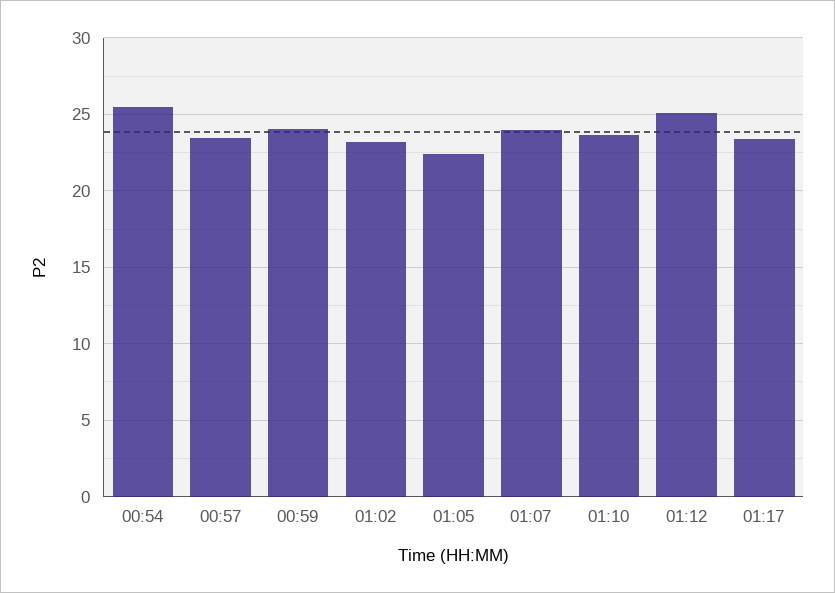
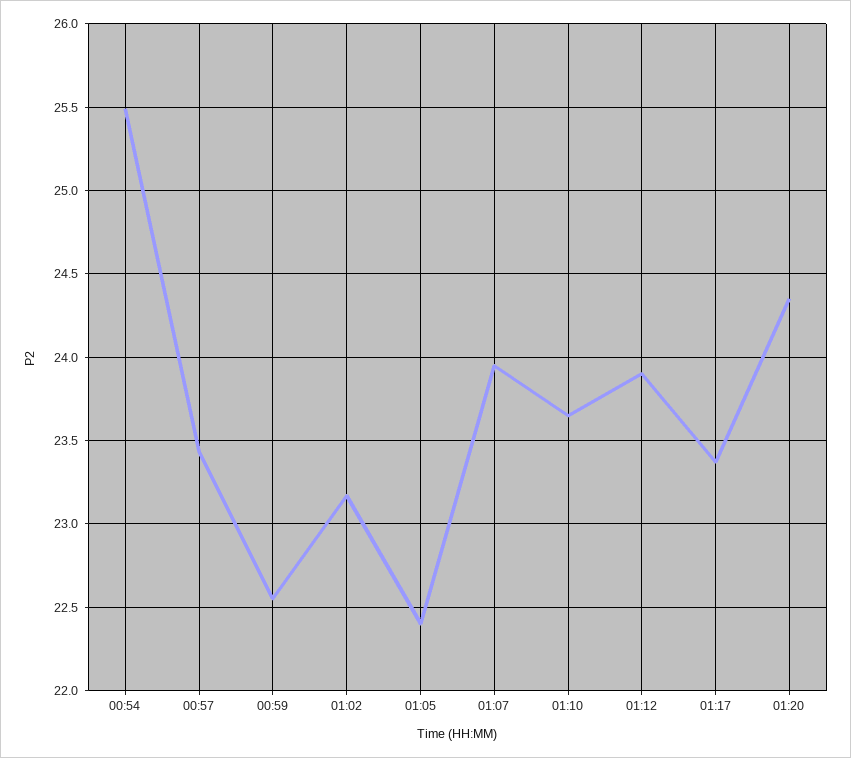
00:59: 24 -> 22.55
01:12: 25 -> 23.9
01:20: none -> 24.35

